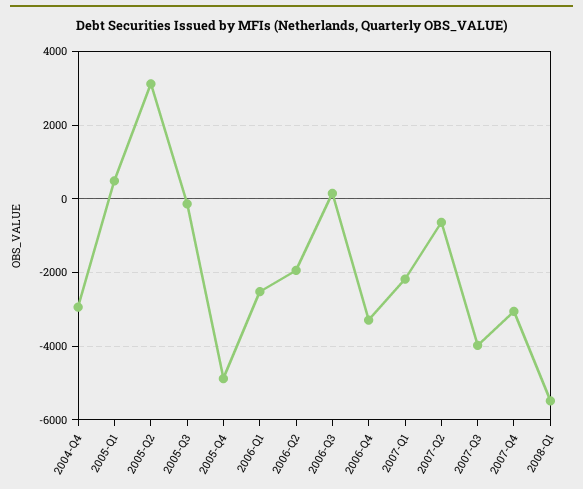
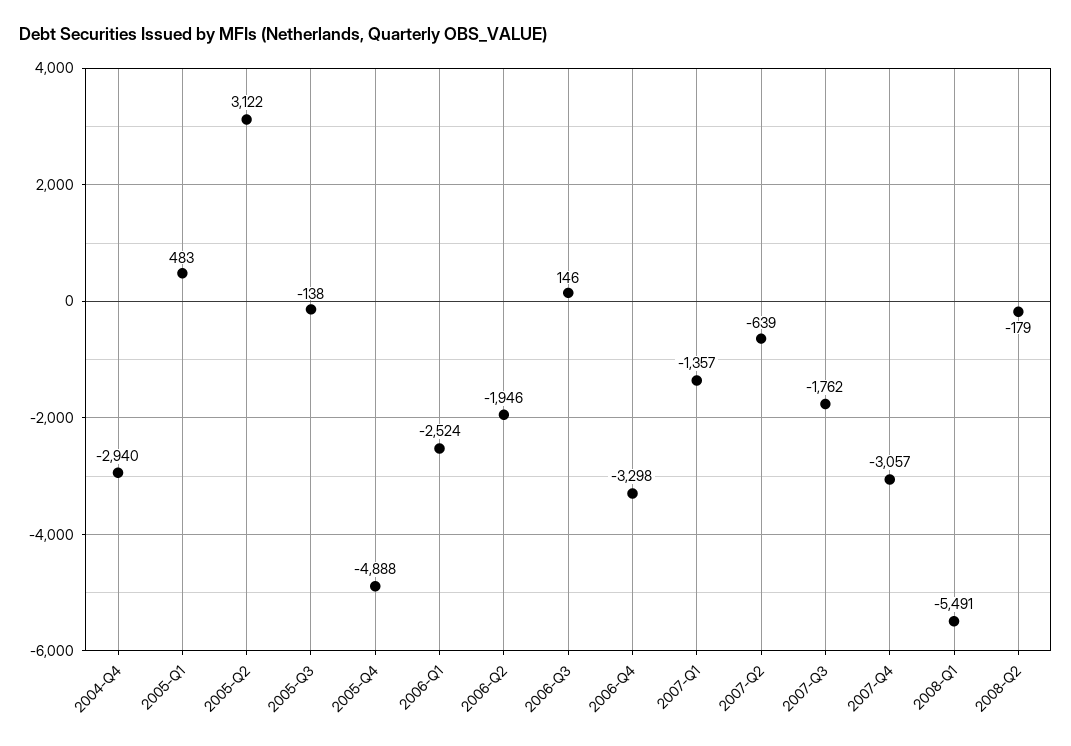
2007-Q1: -2200 -> -1357
2007-Q3: -4000 -> -1762
2008-Q2: none -> -179

